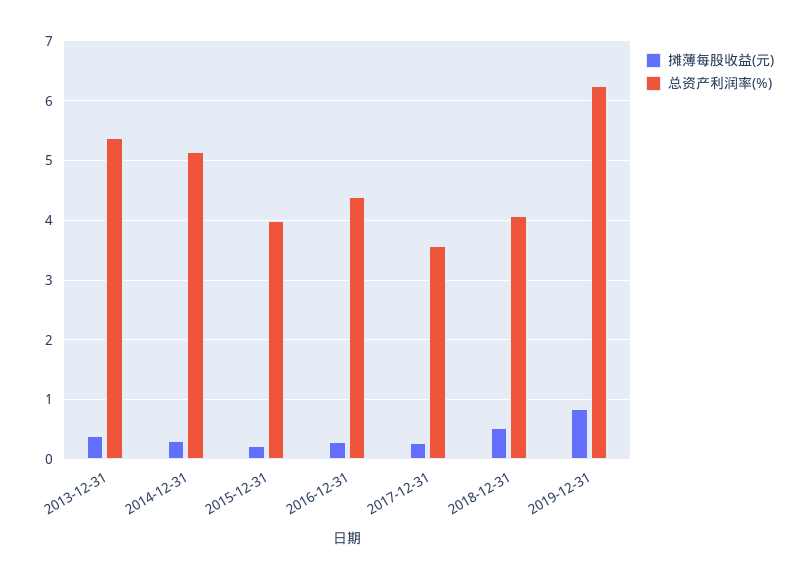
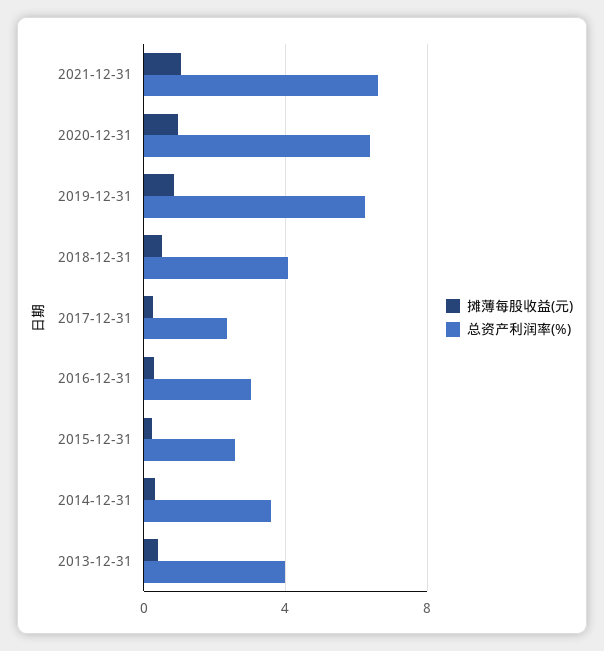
总资产利润率(%), 2013-12-31: 5.4 -> 4
总资产利润率(%), 2014-12-31: 5.2 -> 3.5
总资产利润率(%), 2015-12-31: 4 -> 2.5
总资产利润率(%), 2016-12-31: 4.4 -> 3
总资产利润率(%), 2017-12-31: 3.6 -> 2.5
摊薄每股收益(元), 2021-12-31: none -> 1
总资产利润率(%), 2021-12-31: none -> 6.5
摊薄每股收益(元), 2020-12-31: none -> 1
总资产利润率(%), 2020-12-31: none -> 6.5

